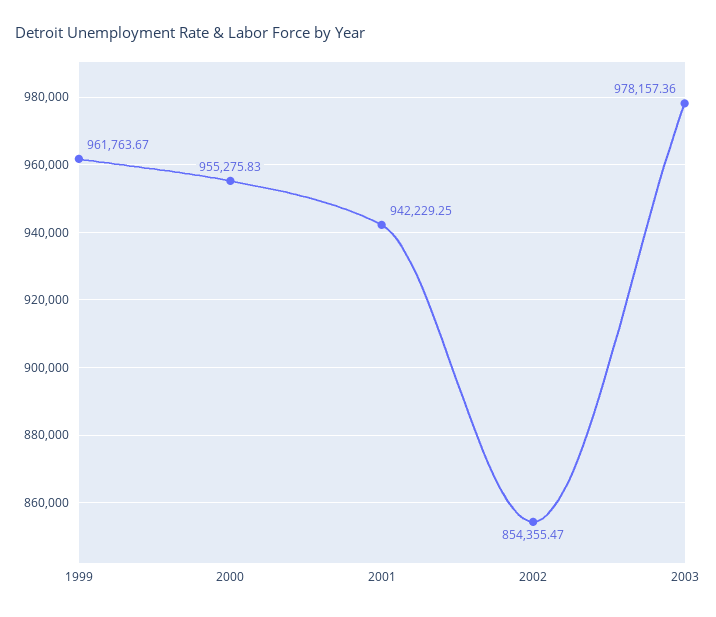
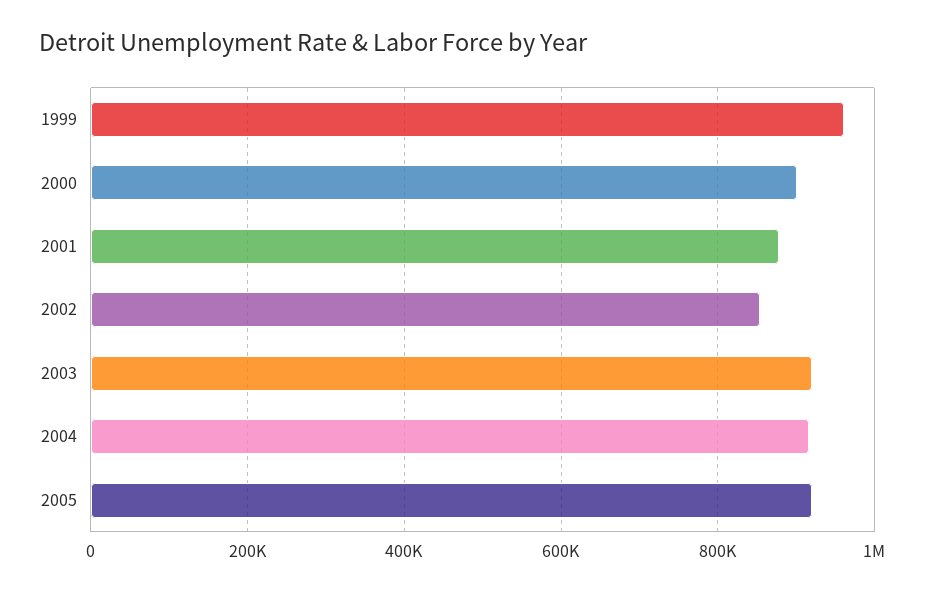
2000: 955275.83 -> 900000
2001: 942229.25 -> 880000
2003: 978157.36 -> 920000
2004: none -> 920000
2005: none -> 920000

